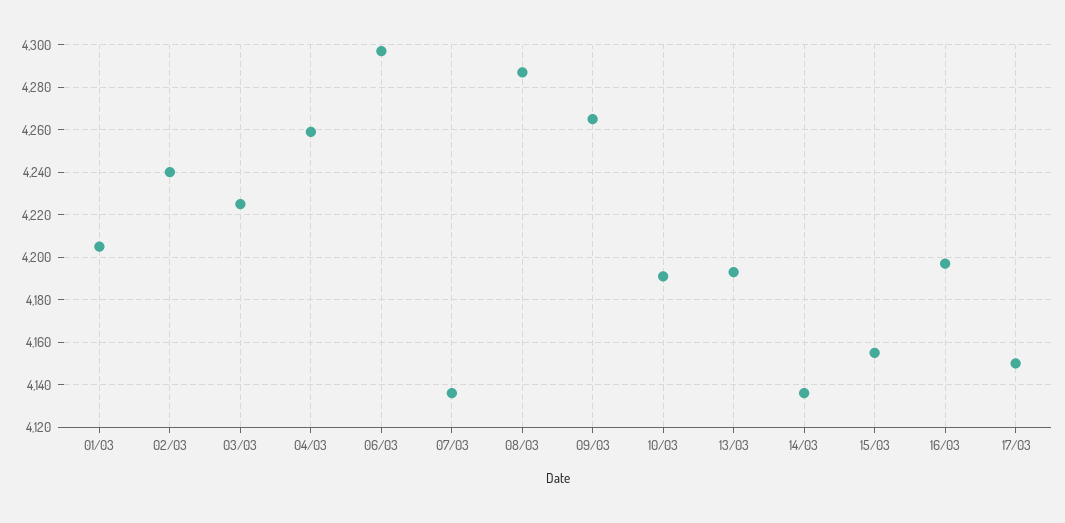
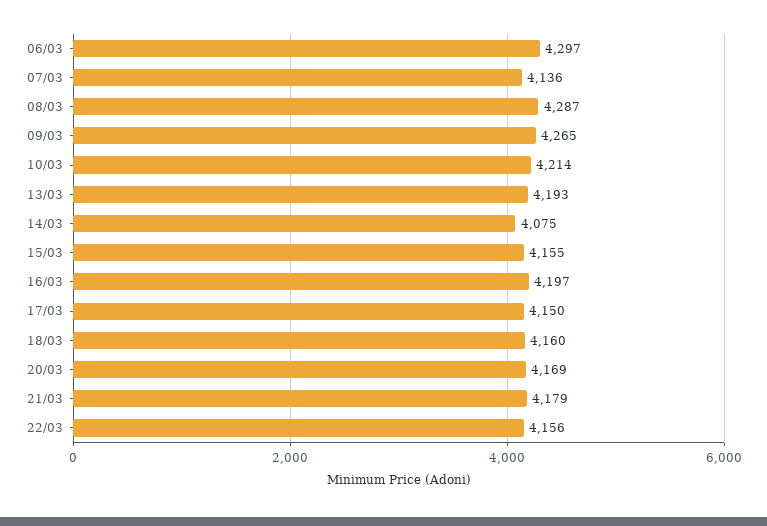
01/03: 4205 -> none
02/03: 4240 -> none
03/03: 4225 -> none
04/03: 4260 -> none
10/03: 4190 -> 4214
14/03: 4135 -> 4075
18/03: none -> 4160
20/03: none -> 4169
21/03: none -> 4179
22/03: none -> 4156

